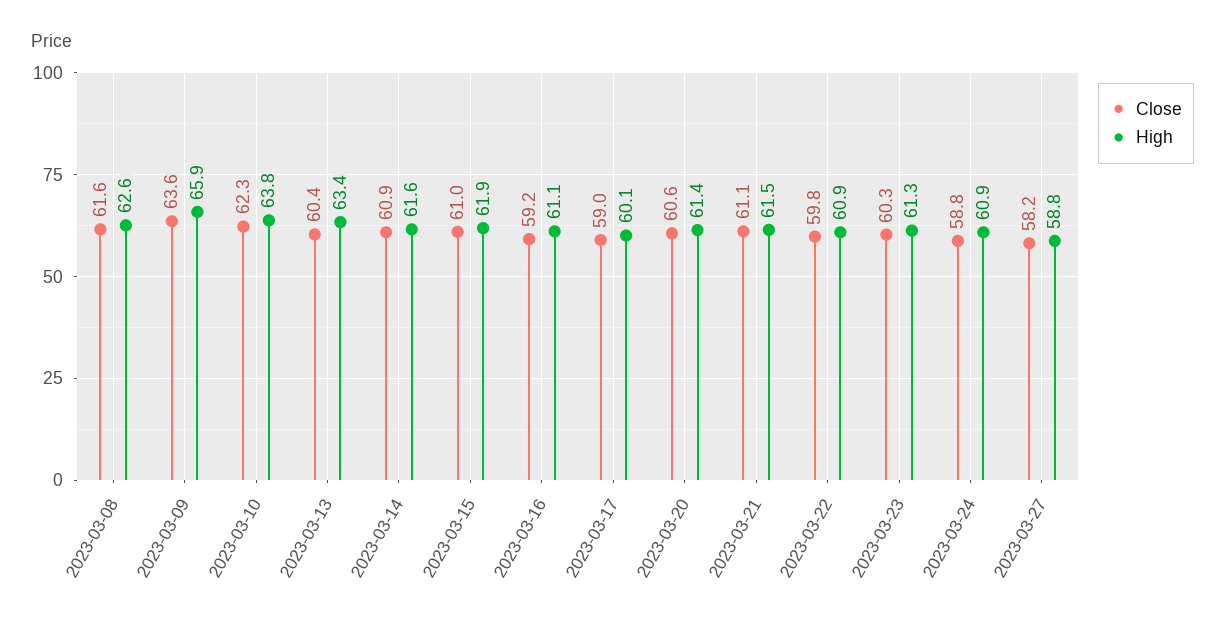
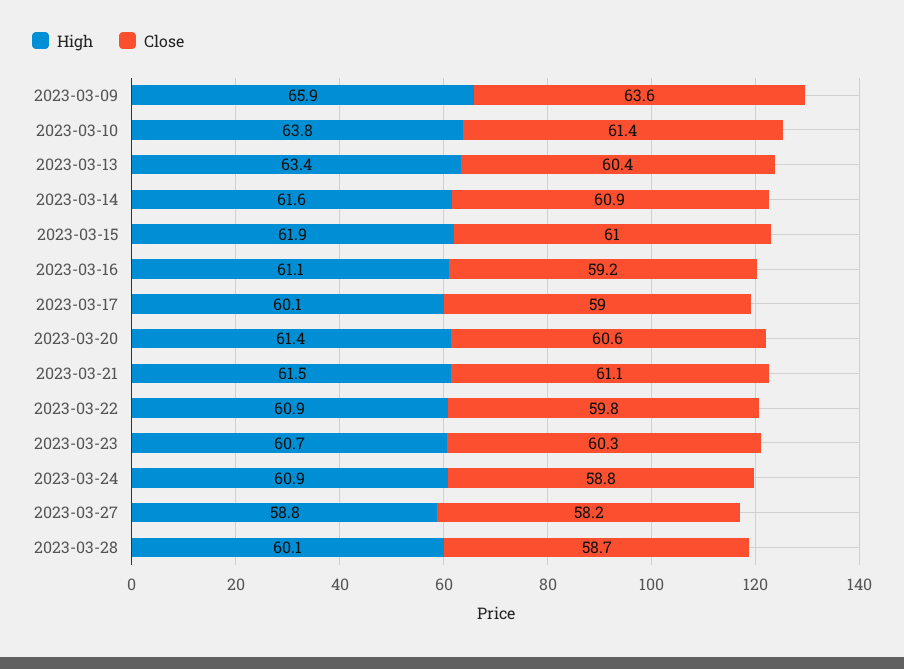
Close, 2023-03-08: 61.6 -> none
High, 2023-03-08: 62.6 -> none
Close, 2023-03-10: 62.3 -> 61.4
High, 2023-03-23: 61.3 -> 60.7
High, 2023-03-28: none -> 60.1
Close, 2023-03-28: none -> 58.7

